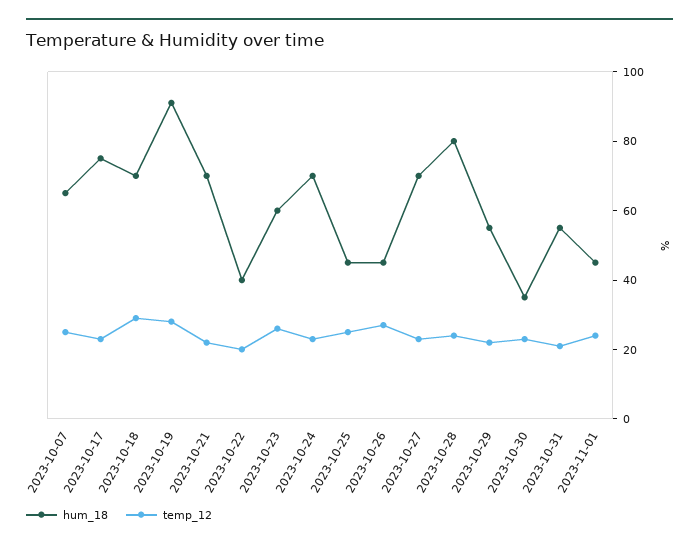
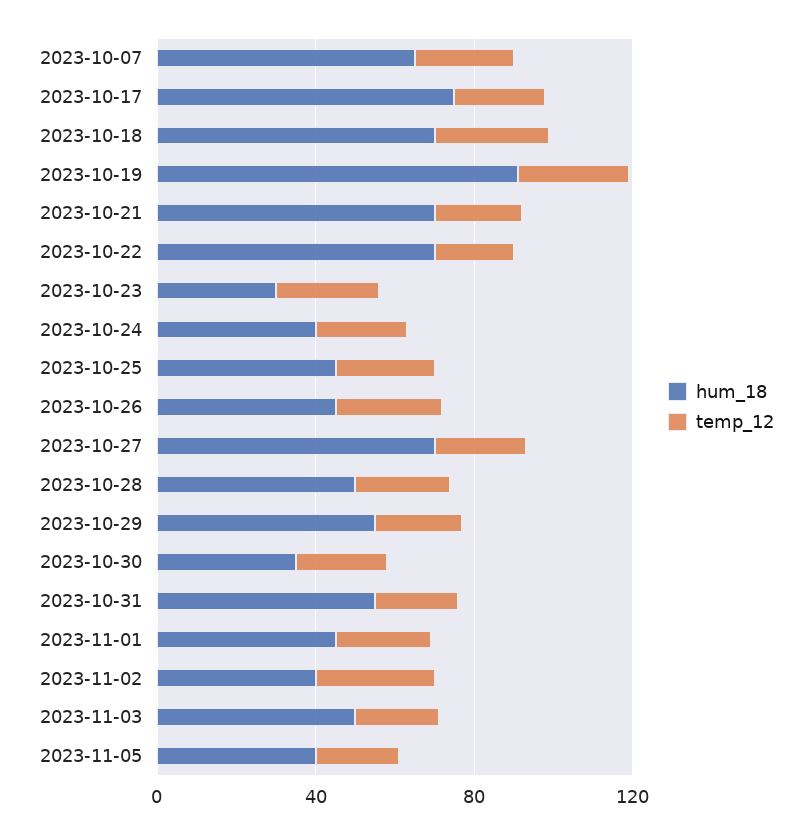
hum_18, 2023-10-22: 40 -> 70
hum_18, 2023-10-23: 60 -> 30
hum_18, 2023-10-24: 70 -> 40
hum_18, 2023-10-28: 80 -> 50
hum_18, 2023-11-02: none -> 40
temp_12, 2023-11-02: none -> 30
hum_18, 2023-11-03: none -> 50
temp_12, 2023-11-03: none -> 20
hum_18, 2023-11-05: none -> 40
temp_12, 2023-11-05: none -> 20

